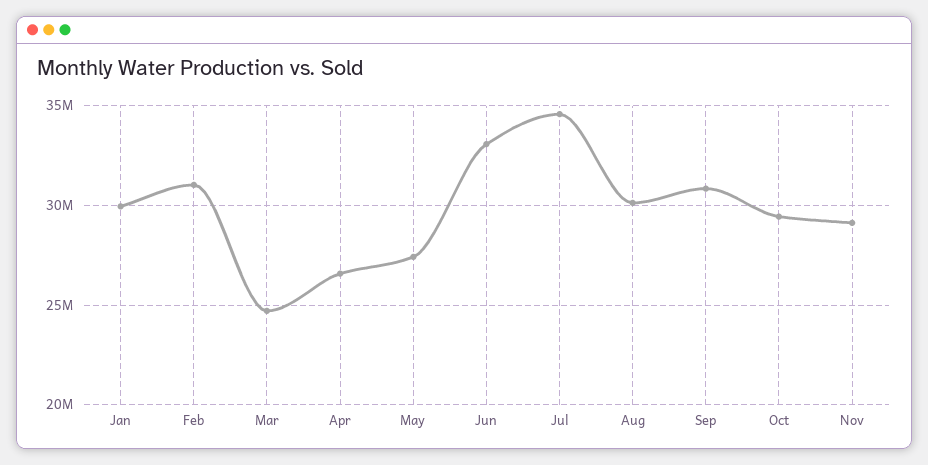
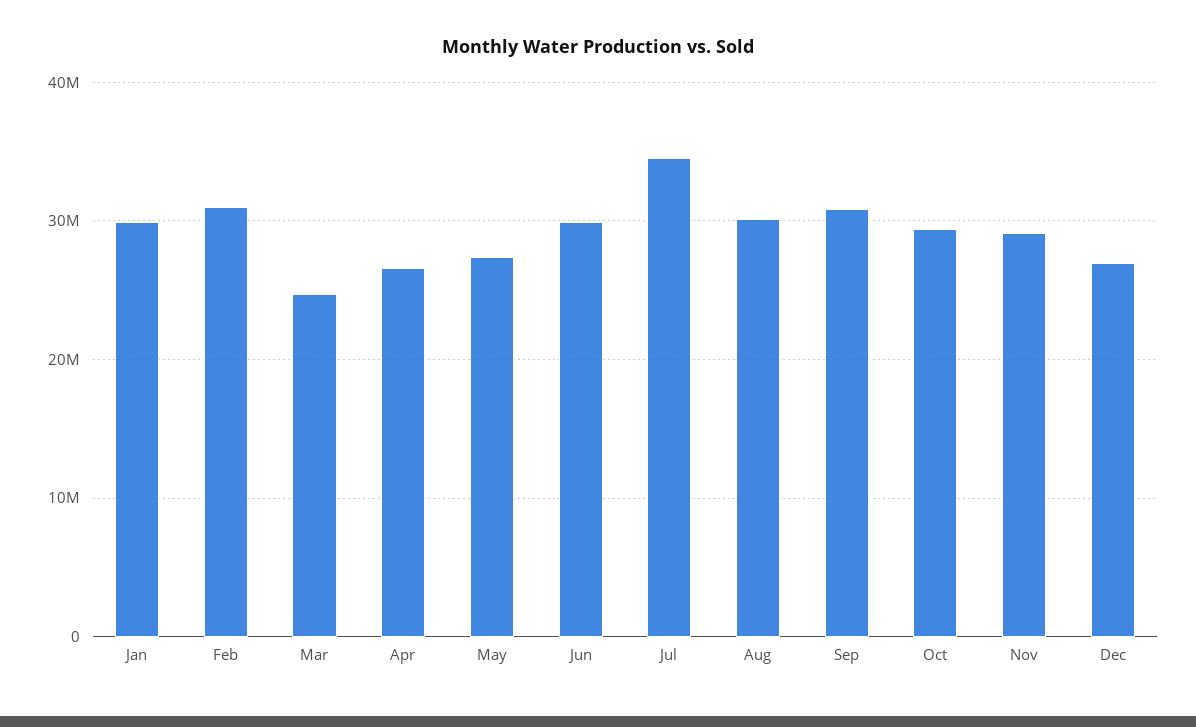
Jun: 33000000 -> 30000000
Dec: none -> 27000000

